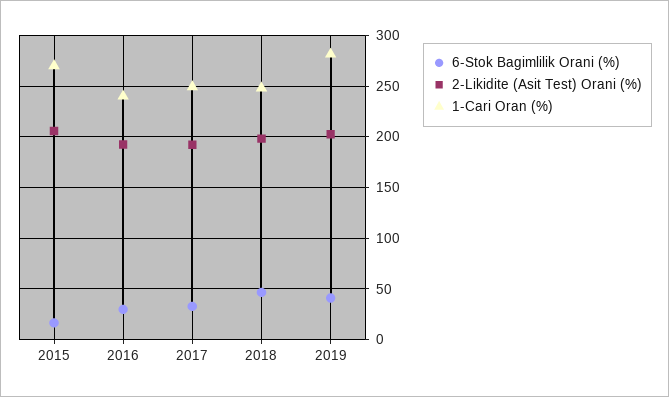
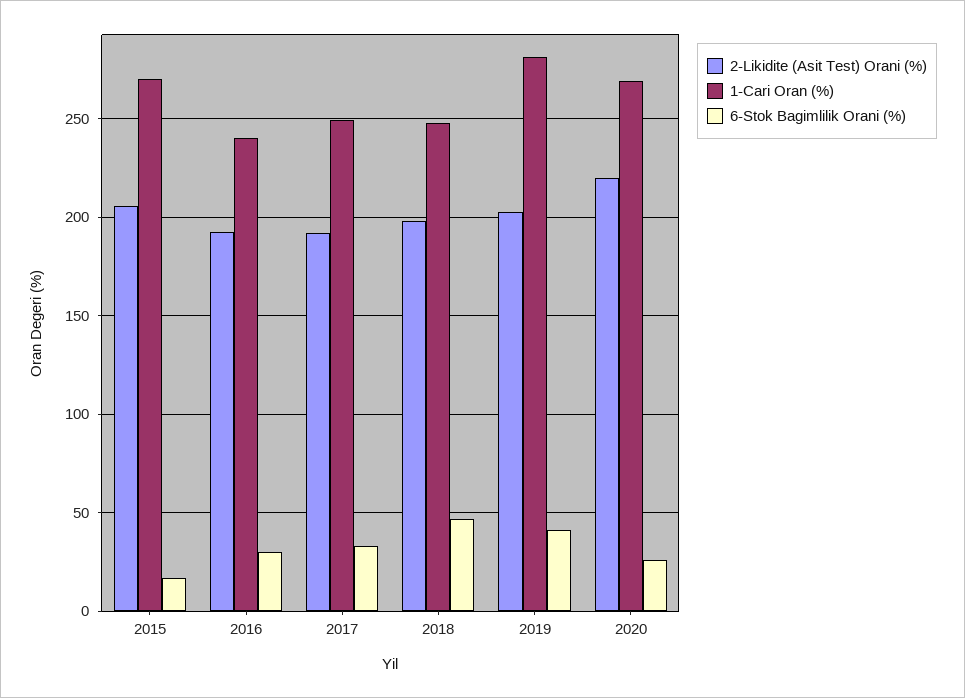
2-Likidite (Asit Test) Orani (%), 2020: none -> 220
1-Cari Oran (%), 2020: none -> 270
6-Stok Bagimlilik Orani (%), 2020: none -> 25

